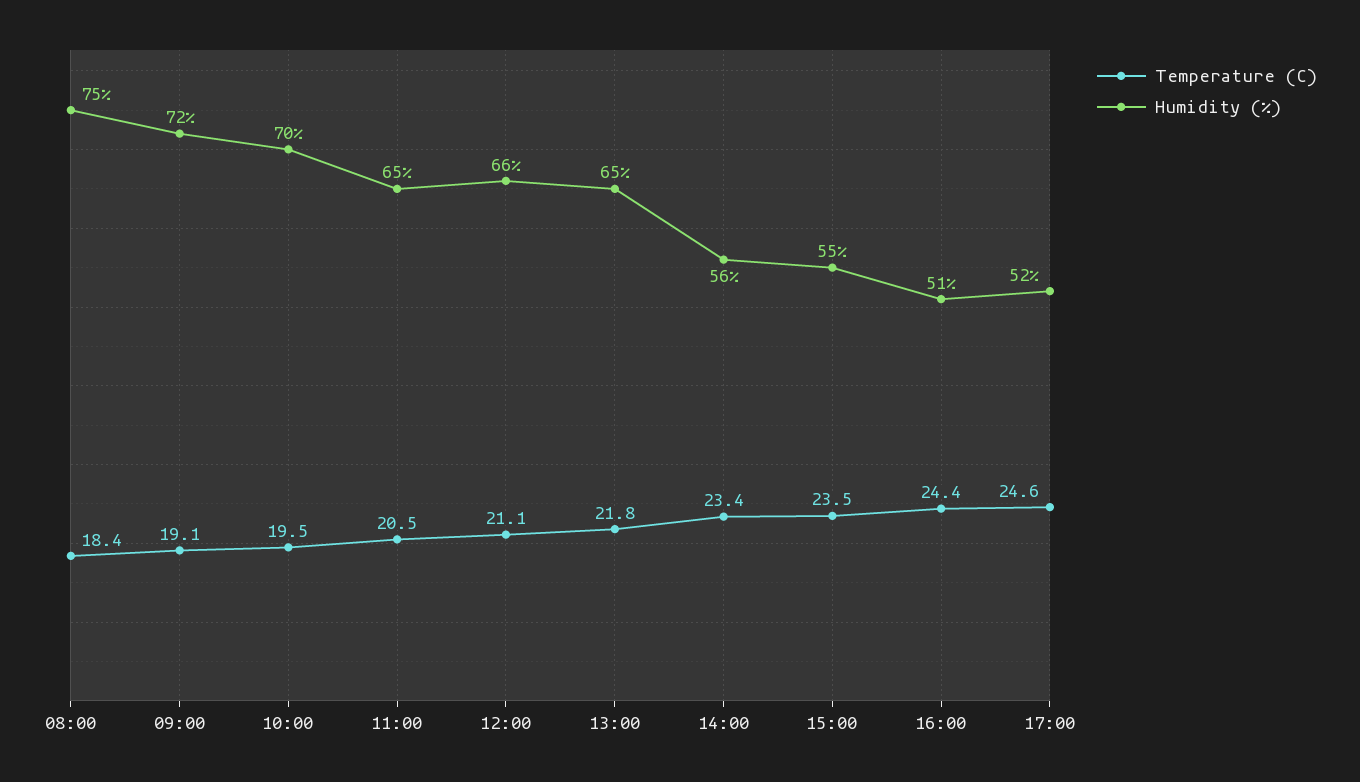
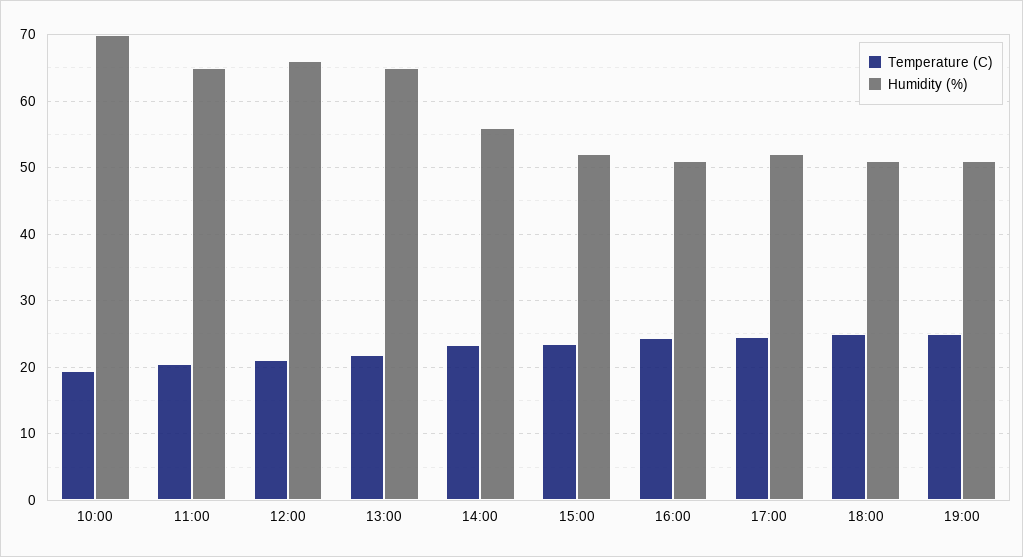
Temperature (C), 08:00: 18.4 -> none
Humidity (%), 08:00: 75 -> none
Temperature (C), 09:00: 19.1 -> none
Humidity (%), 09:00: 72 -> none
Humidity (%), 15:00: 55 -> 52
Temperature (C), 18:00: none -> 25
Humidity (%), 18:00: none -> 51
Temperature (C), 19:00: none -> 25
Humidity (%), 19:00: none -> 51

